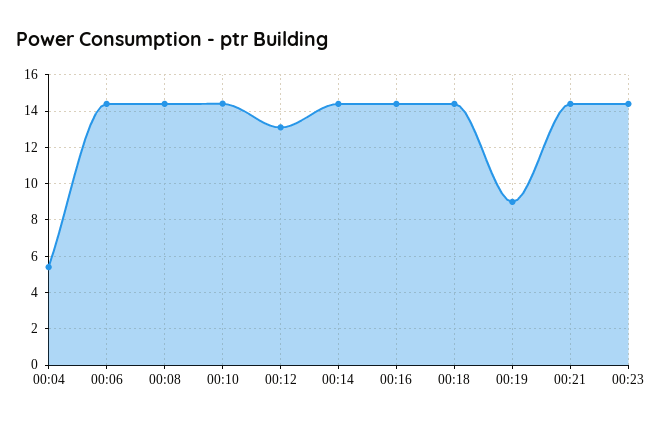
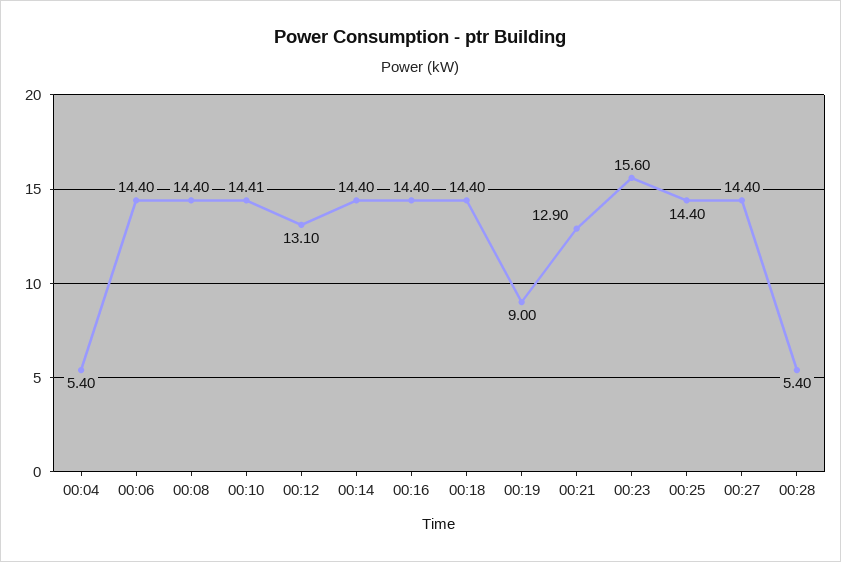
00:21: 14.5 -> 12.9
00:23: 14.5 -> 15.6
00:25: none -> 14.4
00:27: none -> 14.4
00:28: none -> 5.4

